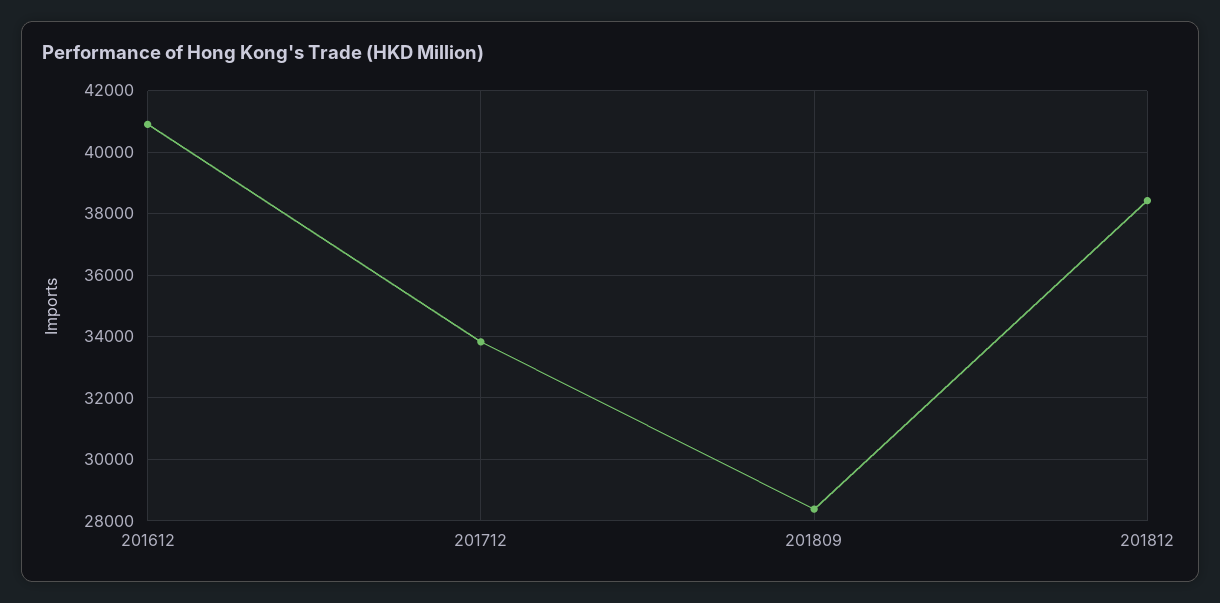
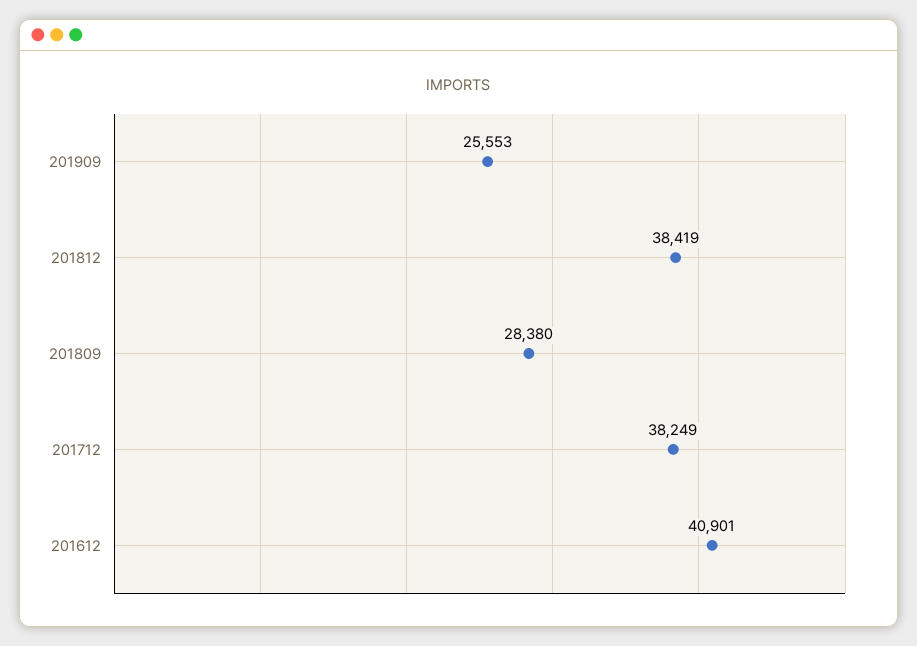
201712: 33800 -> 38249
201909: none -> 25553

